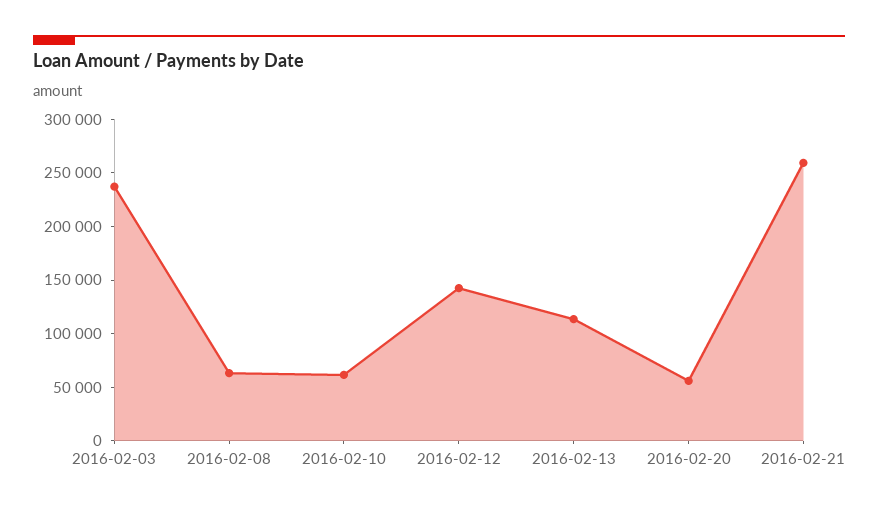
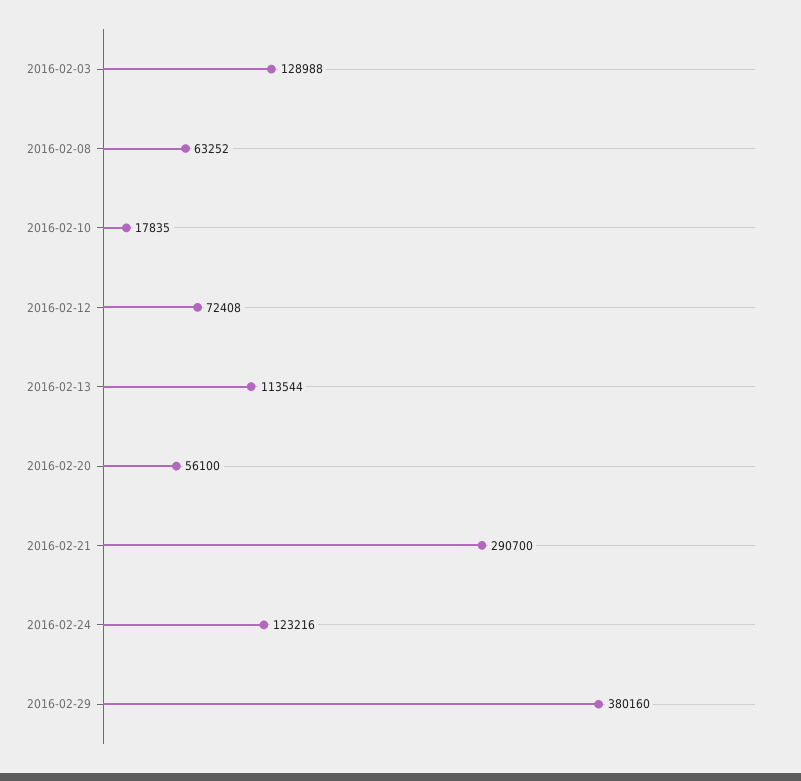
2016-02-03: 240000 -> 128988
2016-02-10: 60000 -> 17835
2016-02-12: 140000 -> 72408
2016-02-21: 260000 -> 290700
2016-02-24: none -> 123216
2016-02-29: none -> 380160

